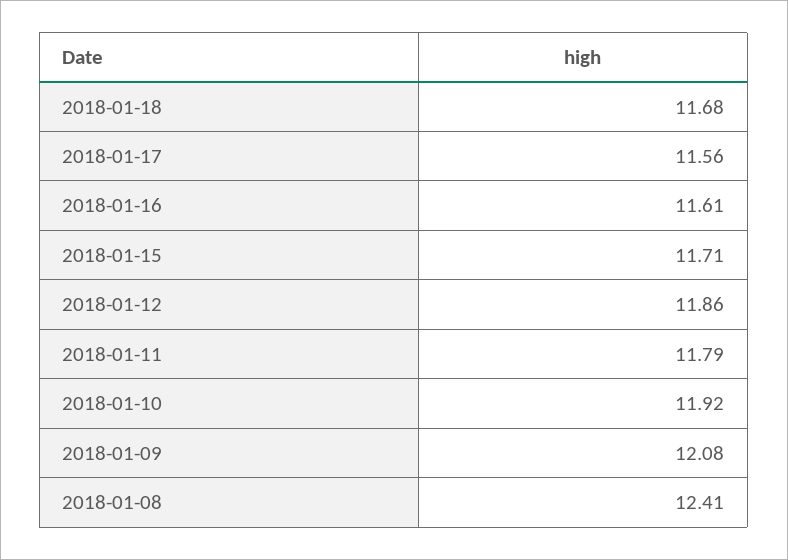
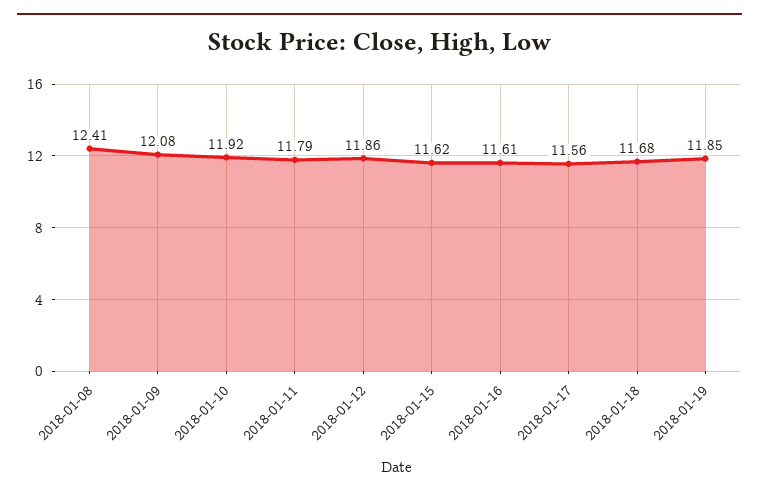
2018-01-15: 11.71 -> 11.62
2018-01-19: none -> 11.85

